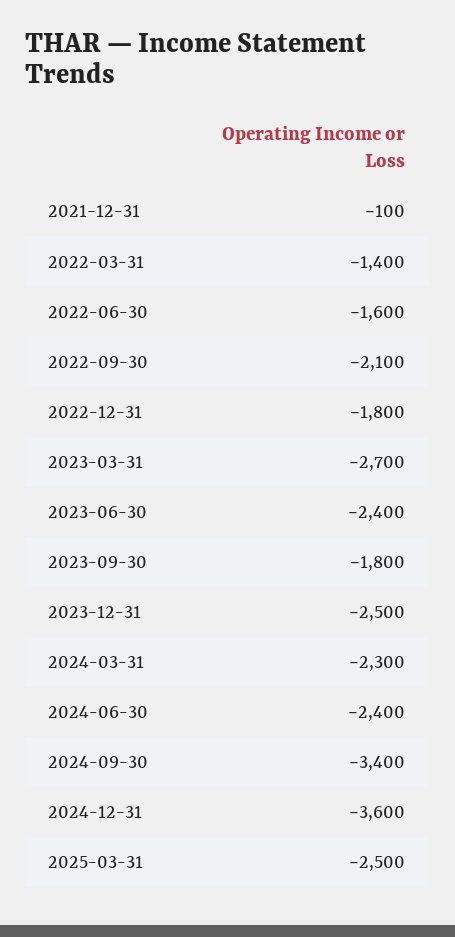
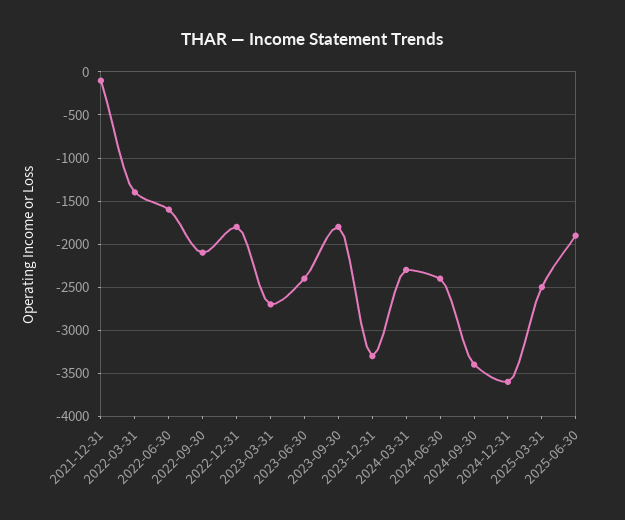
2023-12-31: -2500 -> -3300
2025-06-30: none -> -1900

